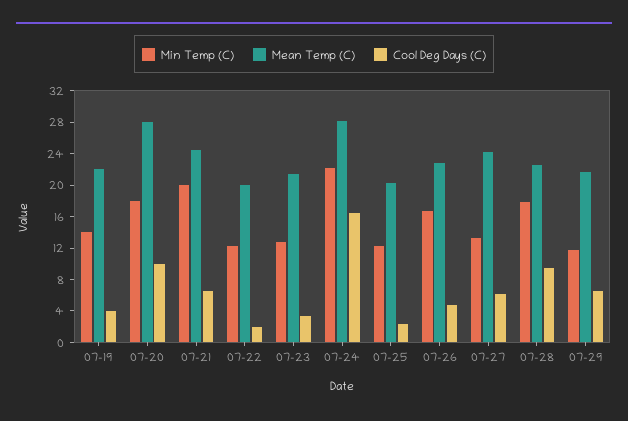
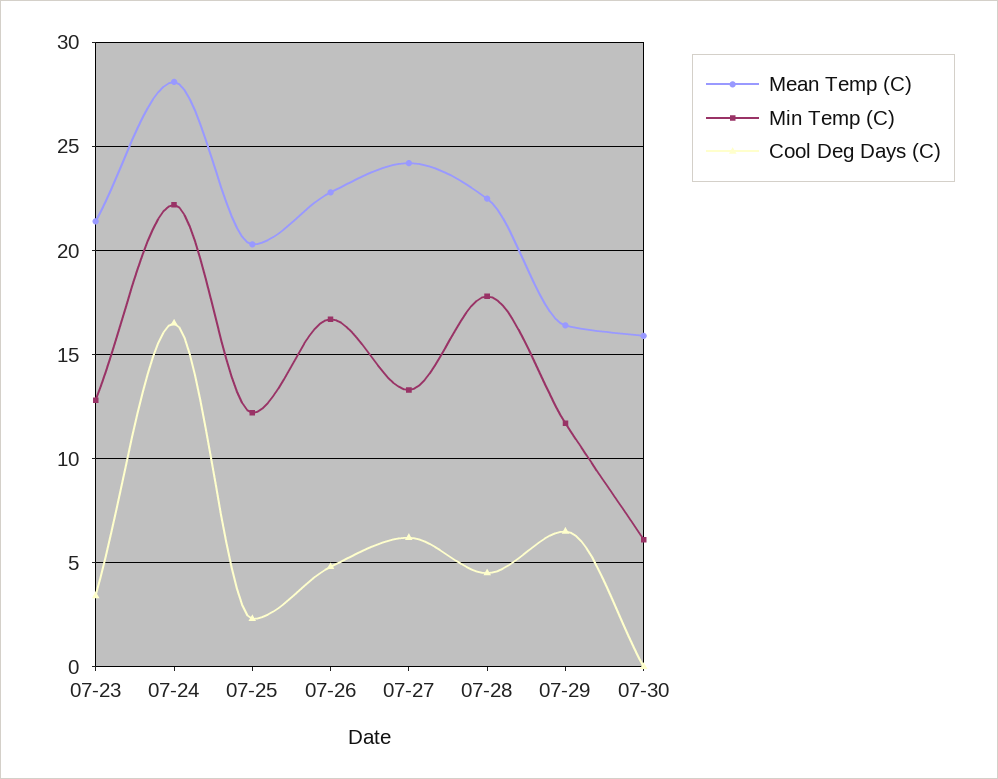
Min Temp (C), 07-19: 14 -> none
Mean Temp (C), 07-19: 22 -> none
Cool Deg Days (C), 07-19: 4 -> none
Min Temp (C), 07-20: 18 -> none
Mean Temp (C), 07-20: 28 -> none
Cool Deg Days (C), 07-20: 10 -> none
Min Temp (C), 07-21: 20 -> none
Mean Temp (C), 07-21: 24 -> none
Cool Deg Days (C), 07-21: 6 -> none
Min Temp (C), 07-22: 12 -> none
Mean Temp (C), 07-22: 20 -> none
Cool Deg Days (C), 07-22: 2 -> none
Cool Deg Days (C), 07-28: 10 -> 4.5
Mean Temp (C), 07-29: 22 -> 16.5
Mean Temp (C), 07-30: none -> 16
Min Temp (C), 07-30: none -> 6
Cool Deg Days (C), 07-30: none -> 0

